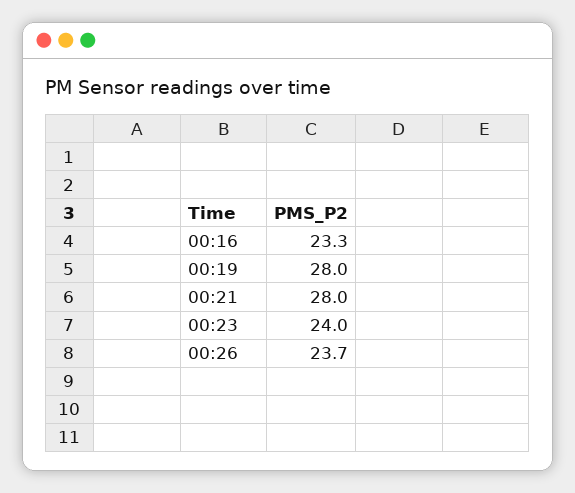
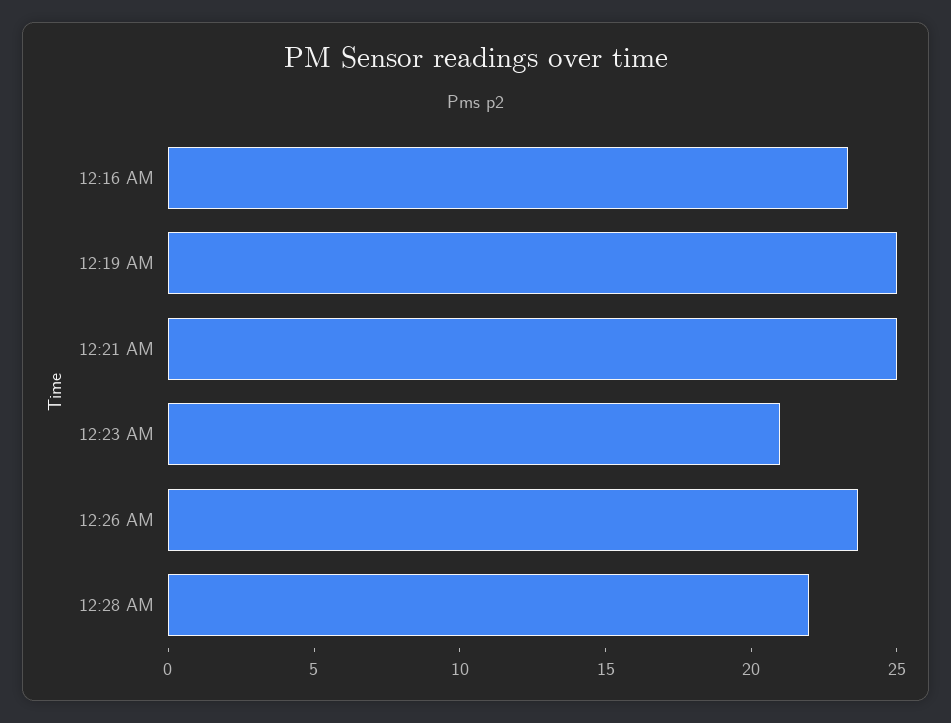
00:19: 28 -> 25
00:21: 28 -> 25
00:23: 24 -> 21
12:28 AM: none -> 22

